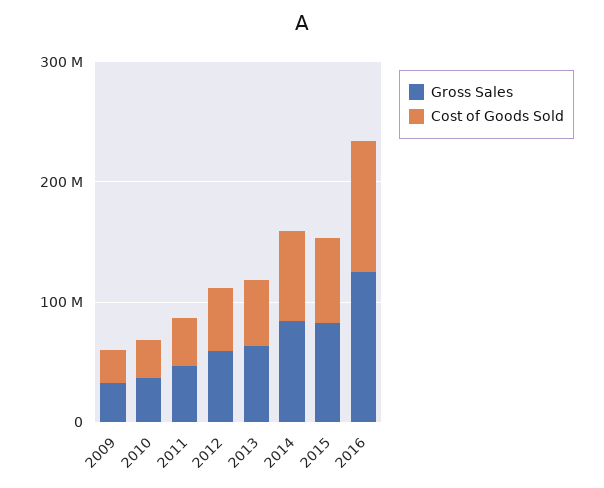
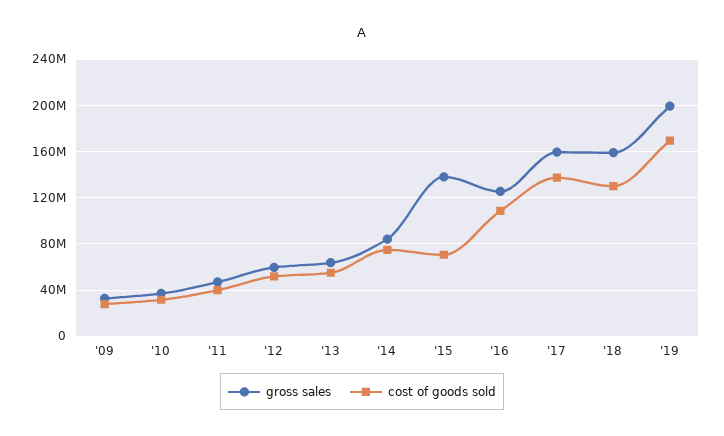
Gross Sales, 2015: 80000000 -> 140000000
Gross Sales, '17: none -> 160000000
Cost of Goods Sold, '17: none -> 140000000
Gross Sales, '18: none -> 160000000
Cost of Goods Sold, '18: none -> 130000000
Gross Sales, '19: none -> 200000000
Cost of Goods Sold, '19: none -> 170000000

